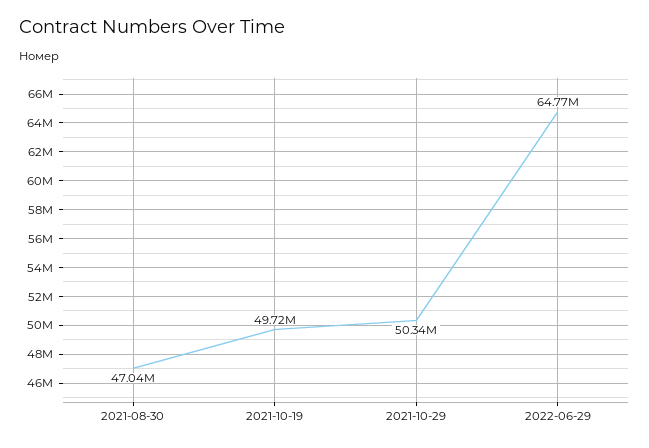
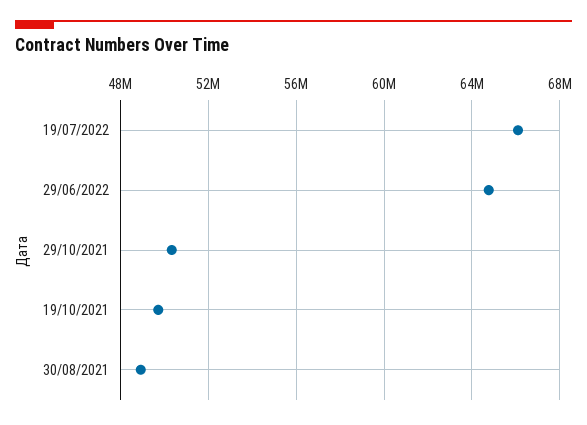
2021-08-30: 47040000 -> 49000000
19/07/2022: none -> 66000000

